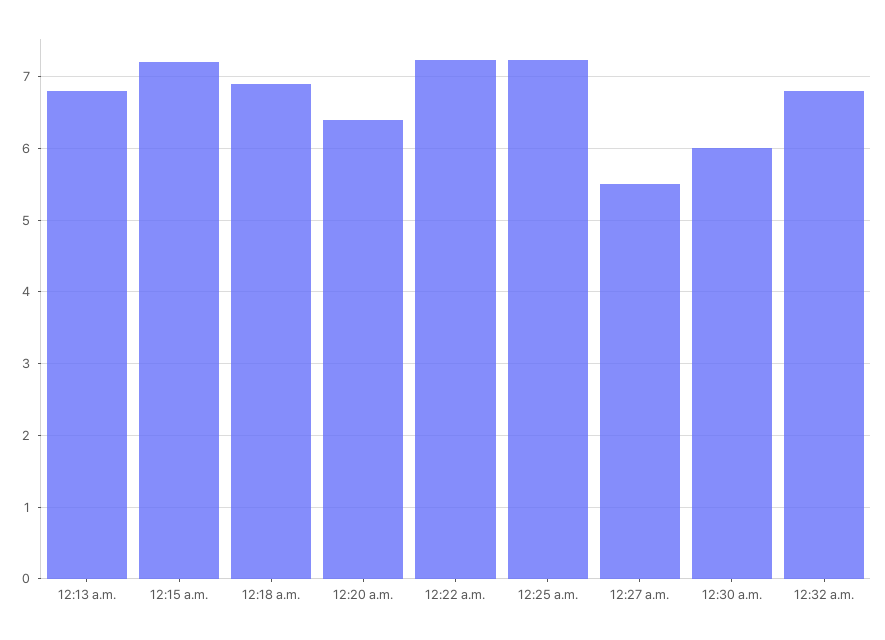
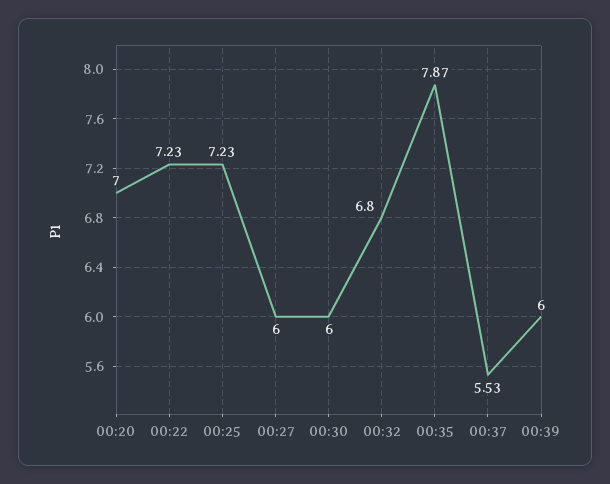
12:13 a.m.: 6.8 -> none
12:15 a.m.: 7.2 -> none
12:18 a.m.: 6.9 -> none
12:20 a.m.: 6.4 -> 7
12:27 a.m.: 5.5 -> 6
00:35: none -> 7.87
00:37: none -> 5.53
00:39: none -> 6

